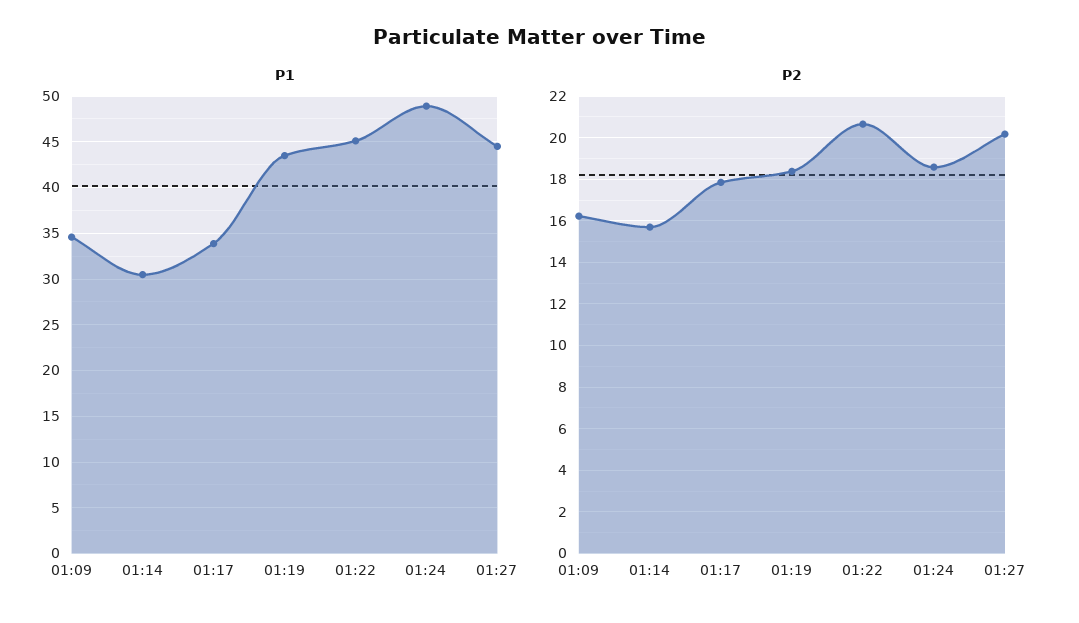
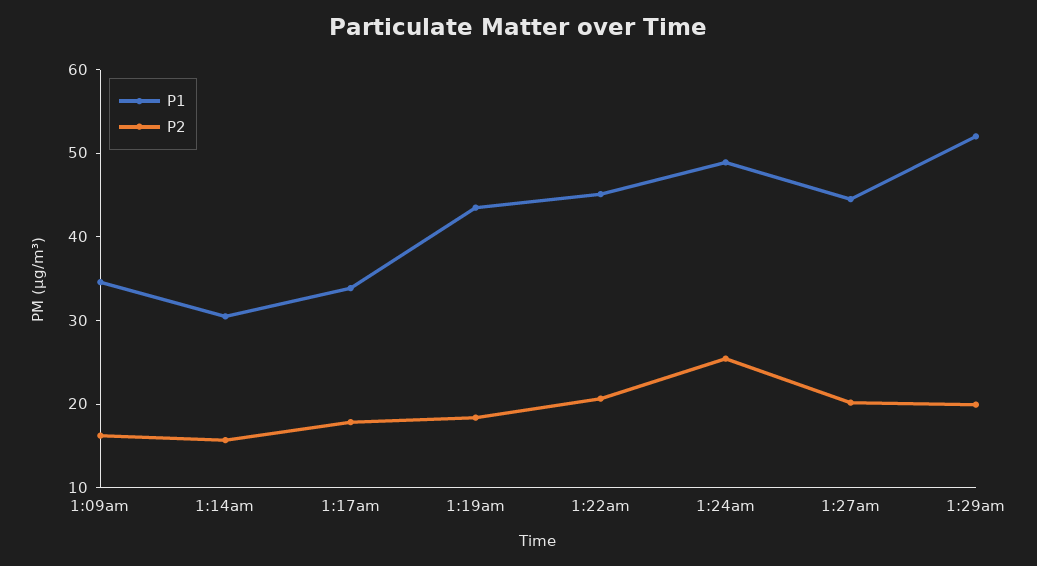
P2, 01:24: 18.5 -> 26
P1, 1:29am: none -> 52
P2, 1:29am: none -> 20

